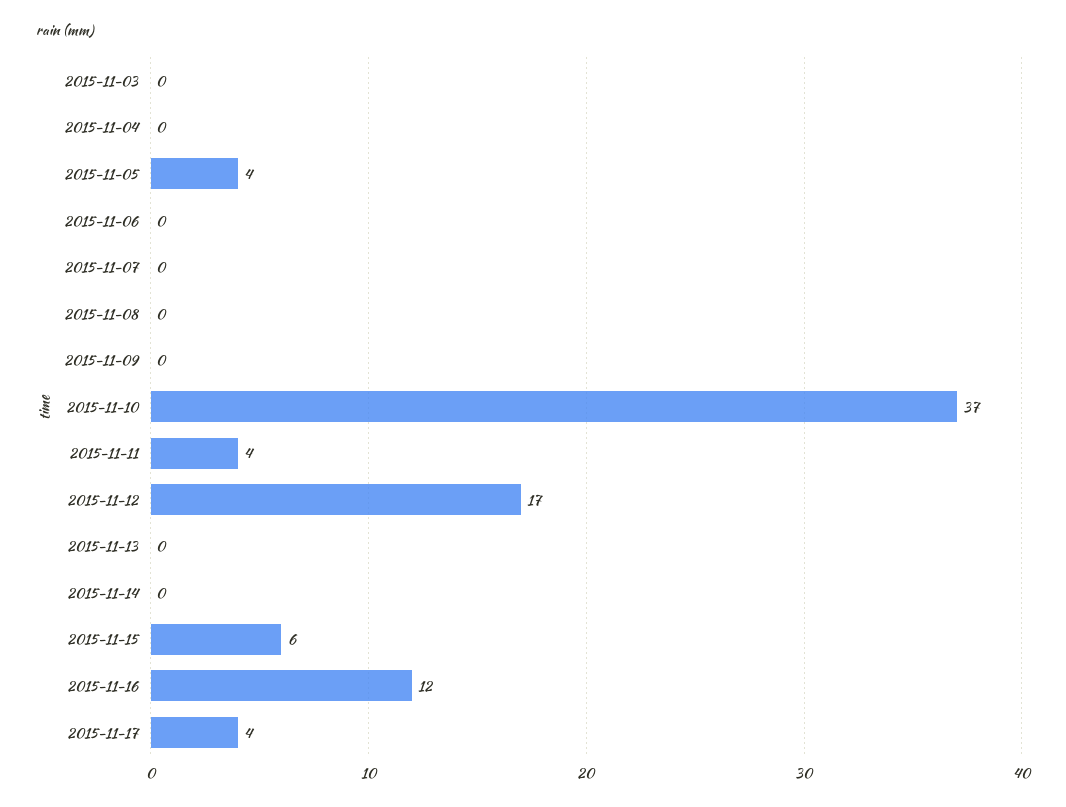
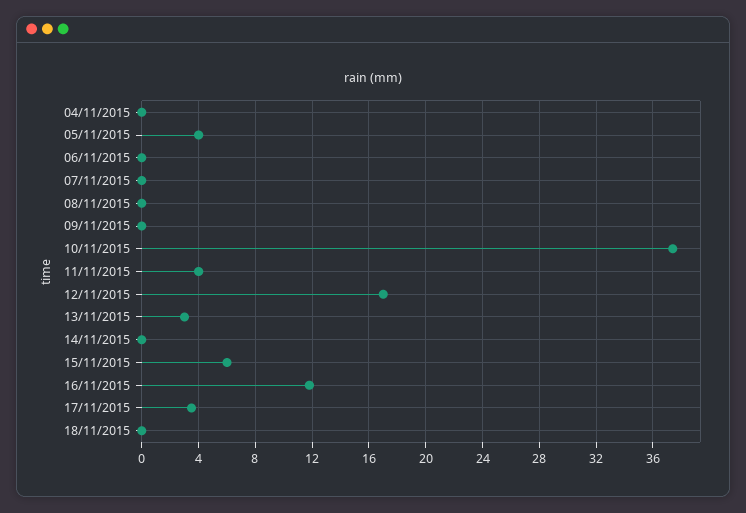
2015-11-03: 0 -> none
2015-11-13: 0 -> 3
18/11/2015: none -> 0

